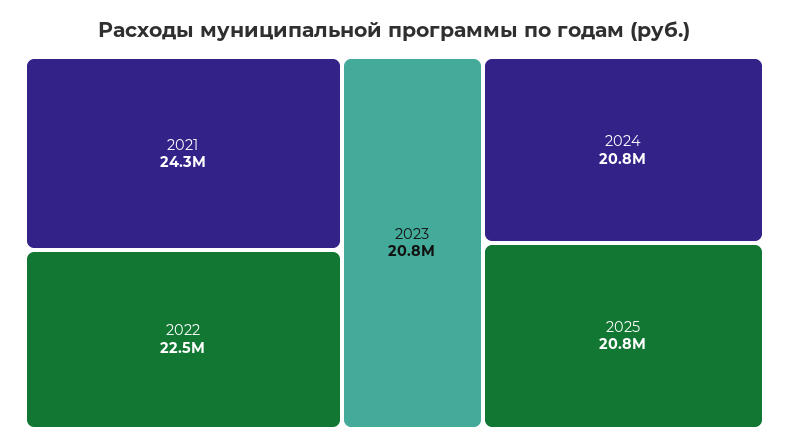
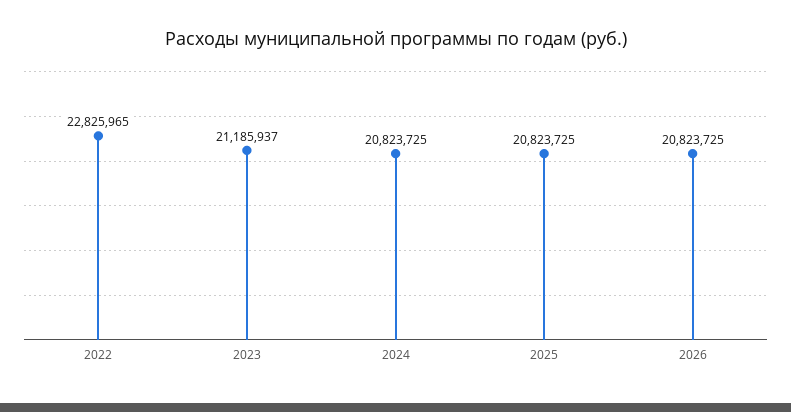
2021: 24300000 -> none
2022: 22500000 -> 22825965
2023: 20800000 -> 21185937
2026: none -> 20823725

